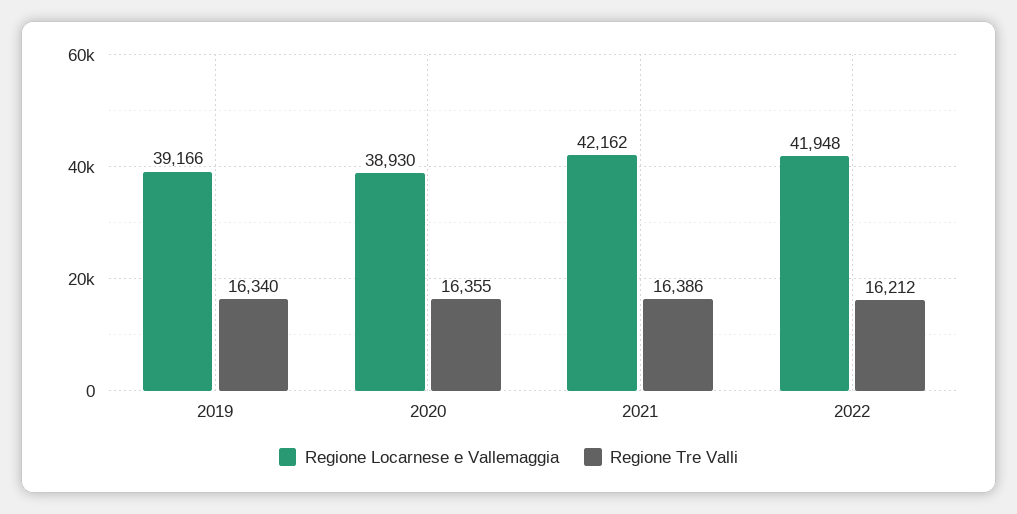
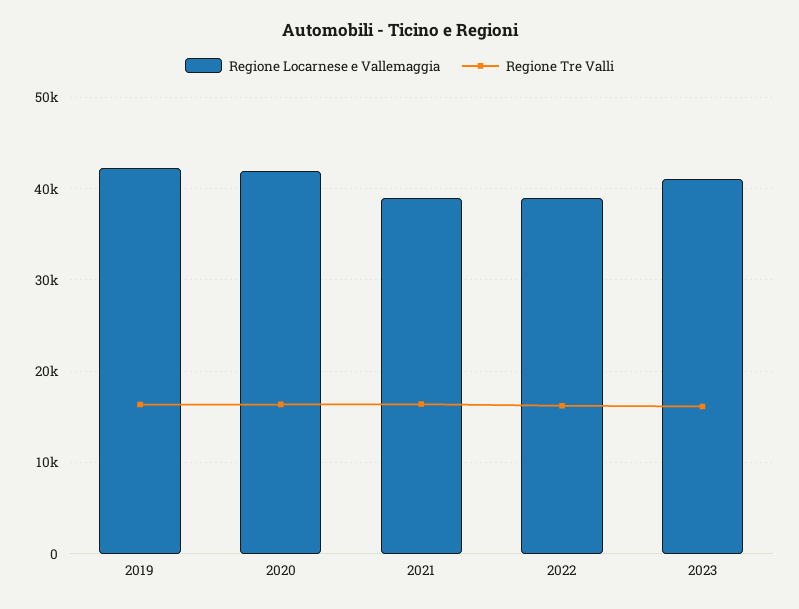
Regione Locarnese e Vallemaggia, 2019: 39166 -> 42000
Regione Locarnese e Vallemaggia, 2020: 38930 -> 42000
Regione Locarnese e Vallemaggia, 2021: 42162 -> 39000
Regione Locarnese e Vallemaggia, 2022: 41948 -> 39000
Regione Locarnese e Vallemaggia, 2023: none -> 41000
Regione Tre Valli, 2023: none -> 16000

